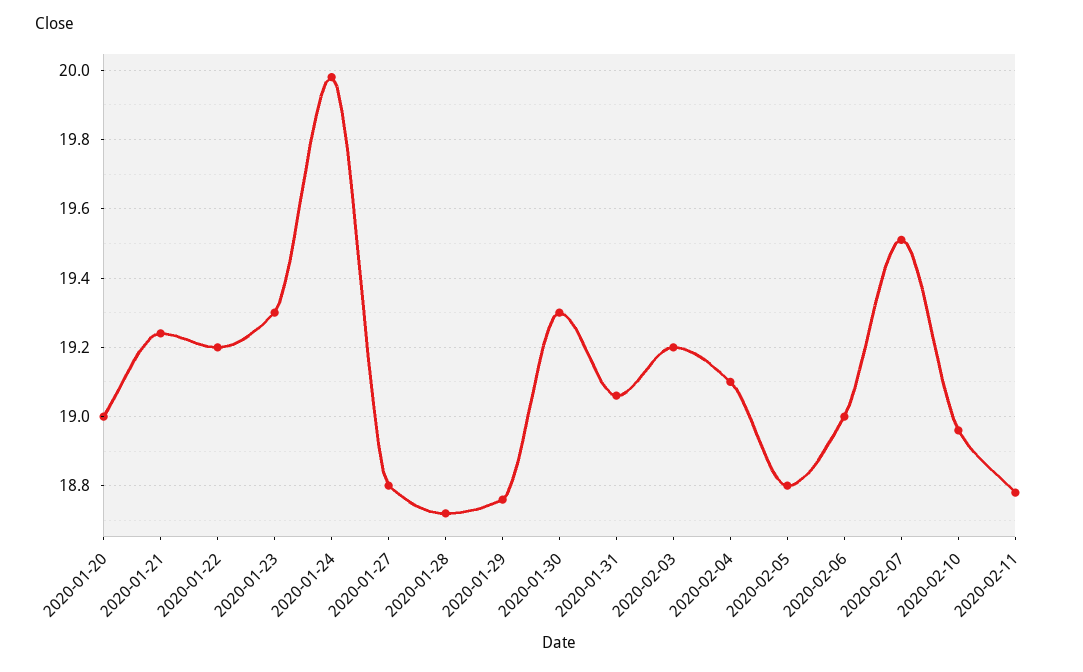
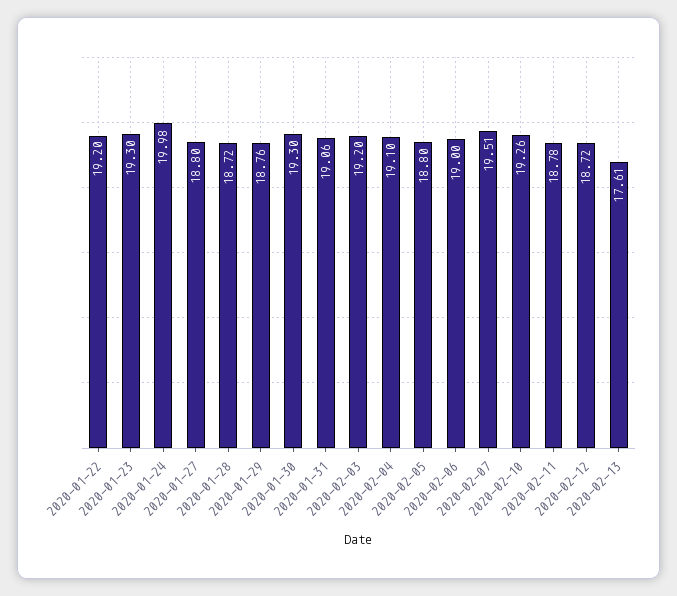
2020-01-20: 19 -> none
2020-01-21: 19.25 -> none
2020-02-10: 18.95 -> 19.26
2020-02-12: none -> 18.72
2020-02-13: none -> 17.61

